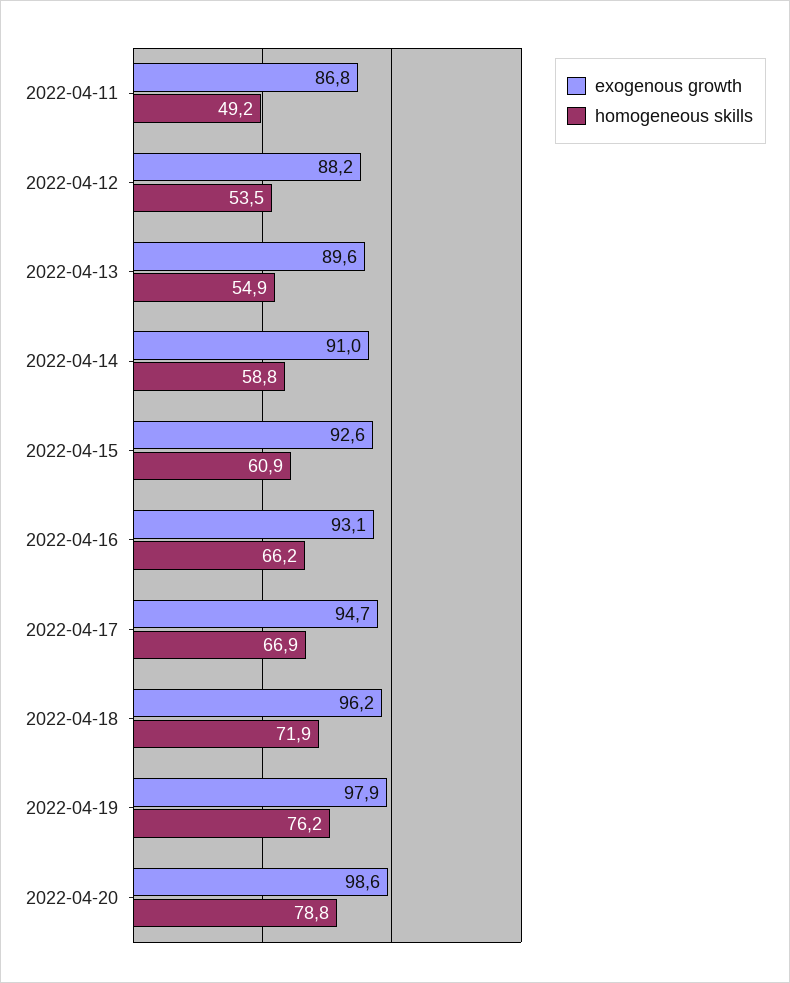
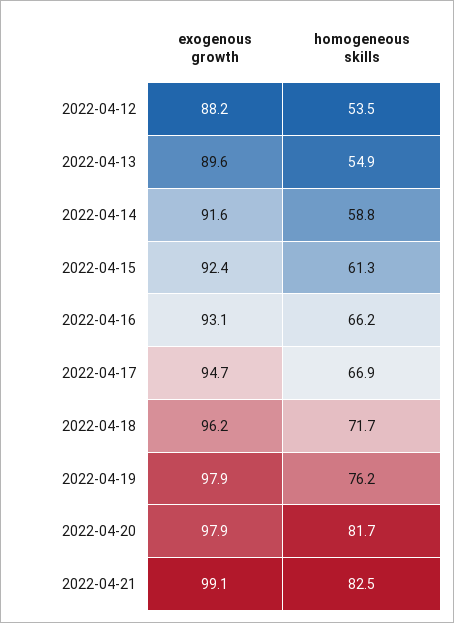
exogenous growth, 2022-04-11: 86.8 -> none
homogeneous skills, 2022-04-11: 49.2 -> none
exogenous growth, 2022-04-14: 91 -> 91.6
exogenous growth, 2022-04-15: 92.6 -> 92.4
homogeneous skills, 2022-04-15: 60.9 -> 61.3
homogeneous skills, 2022-04-18: 71.9 -> 71.7
exogenous growth, 2022-04-20: 98.6 -> 97.9
homogeneous skills, 2022-04-20: 78.8 -> 81.7
exogenous growth, 2022-04-21: none -> 99.1
homogeneous skills, 2022-04-21: none -> 82.5

